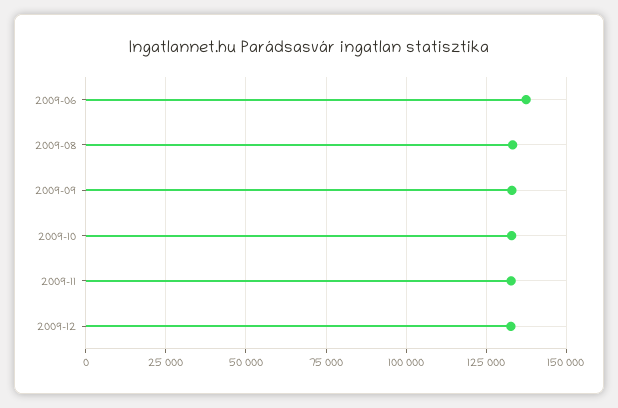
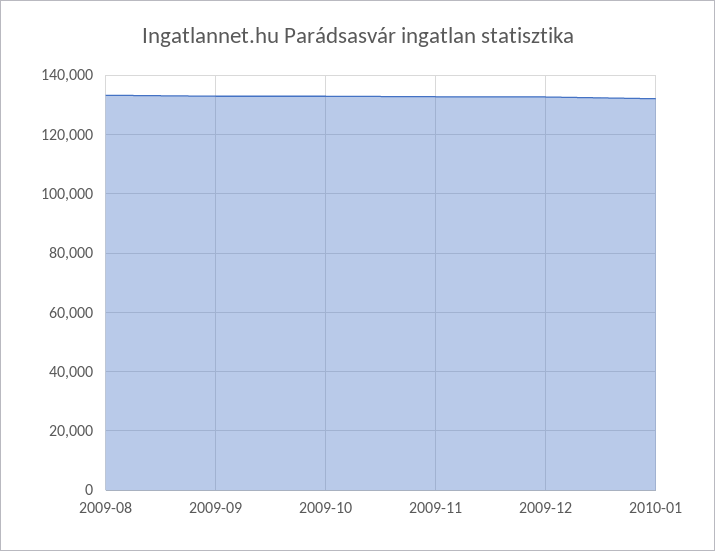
2009-06: 137500 -> none
2010-01: none -> 132500

